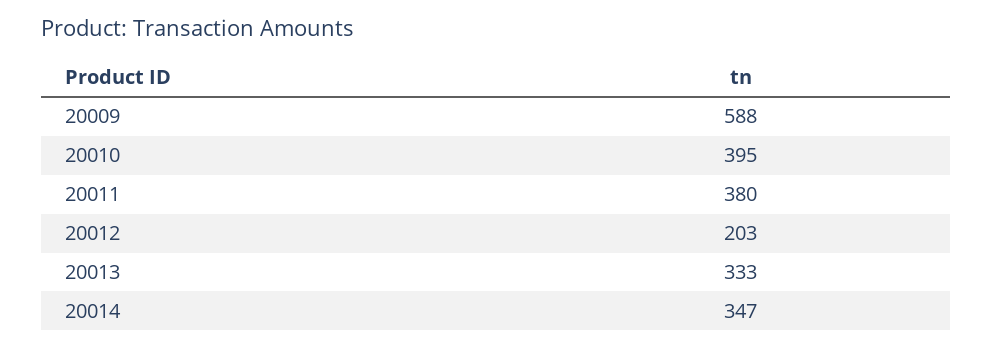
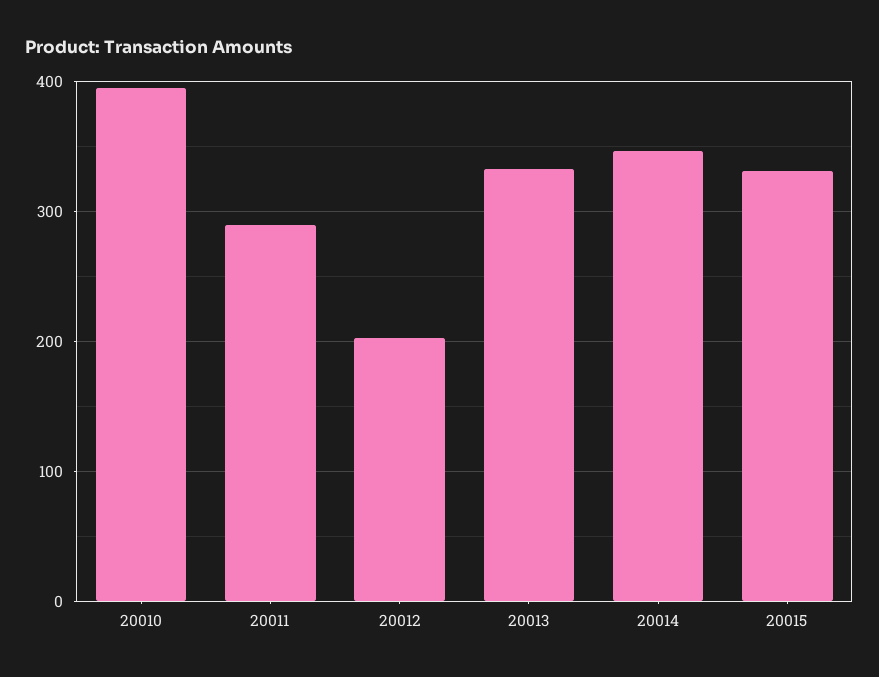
20009: 588 -> none
20011: 380 -> 290
20015: none -> 330

